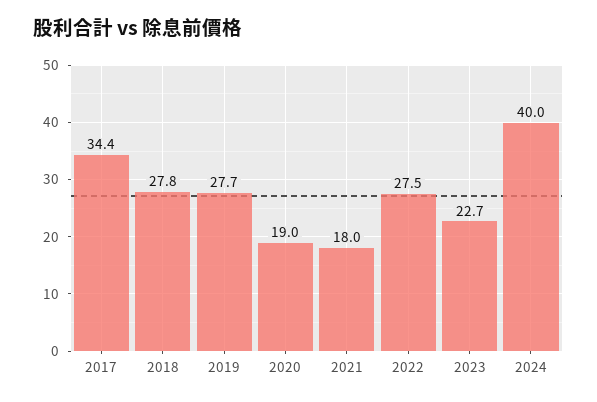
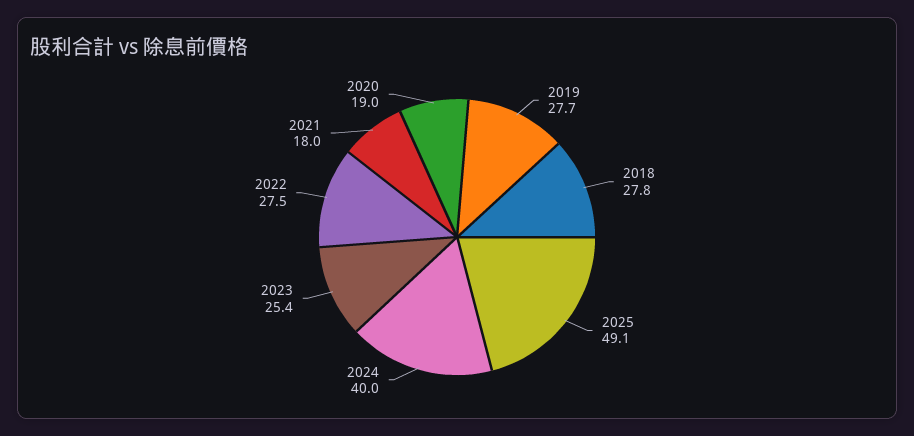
2017: 34.4 -> none
2023: 22.7 -> 25.4
2025: none -> 49.1

